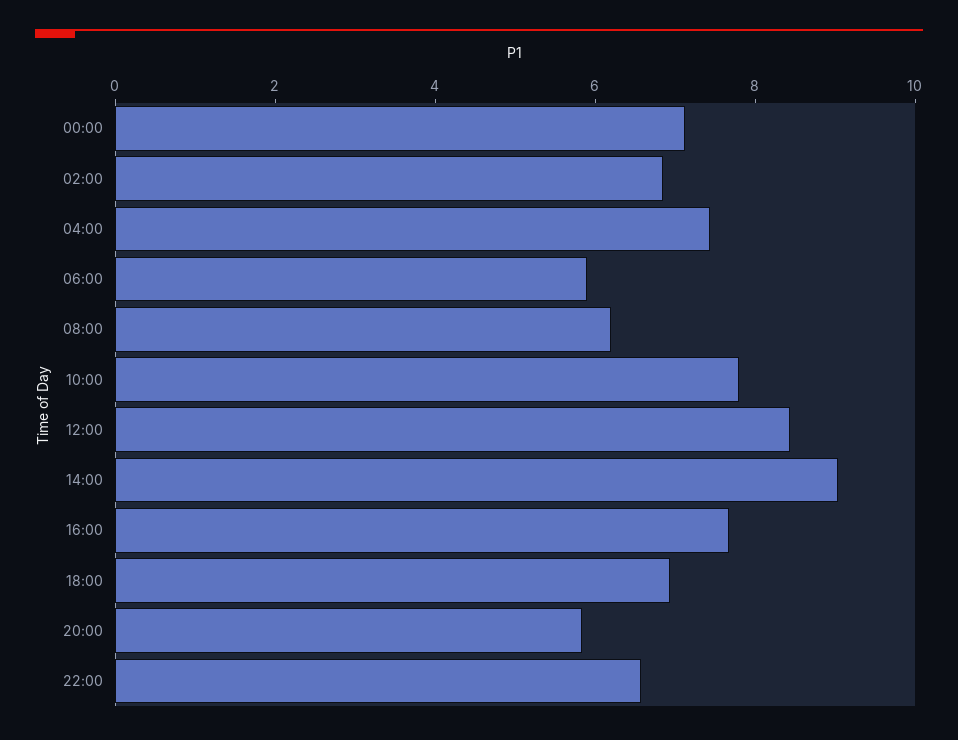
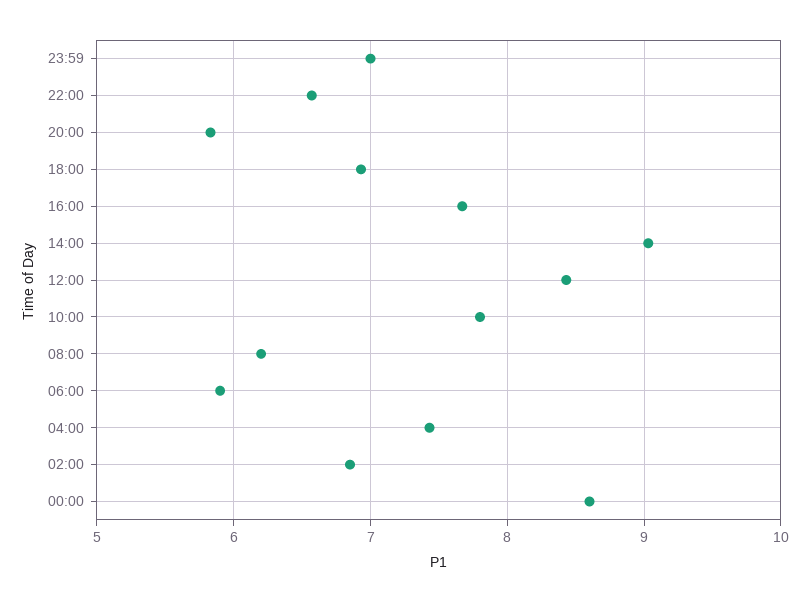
00:00: 7 -> 8.6
23:59: none -> 7

